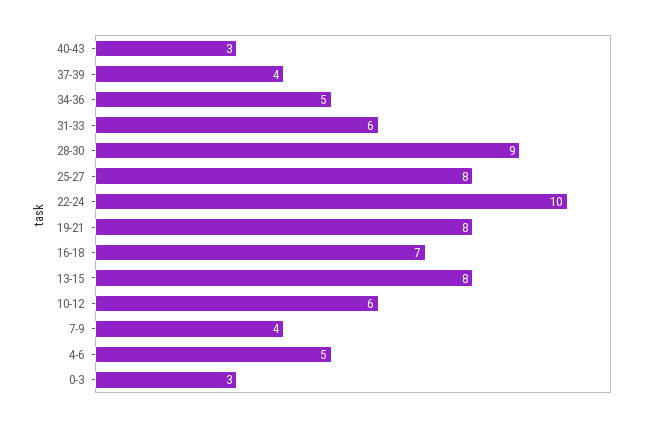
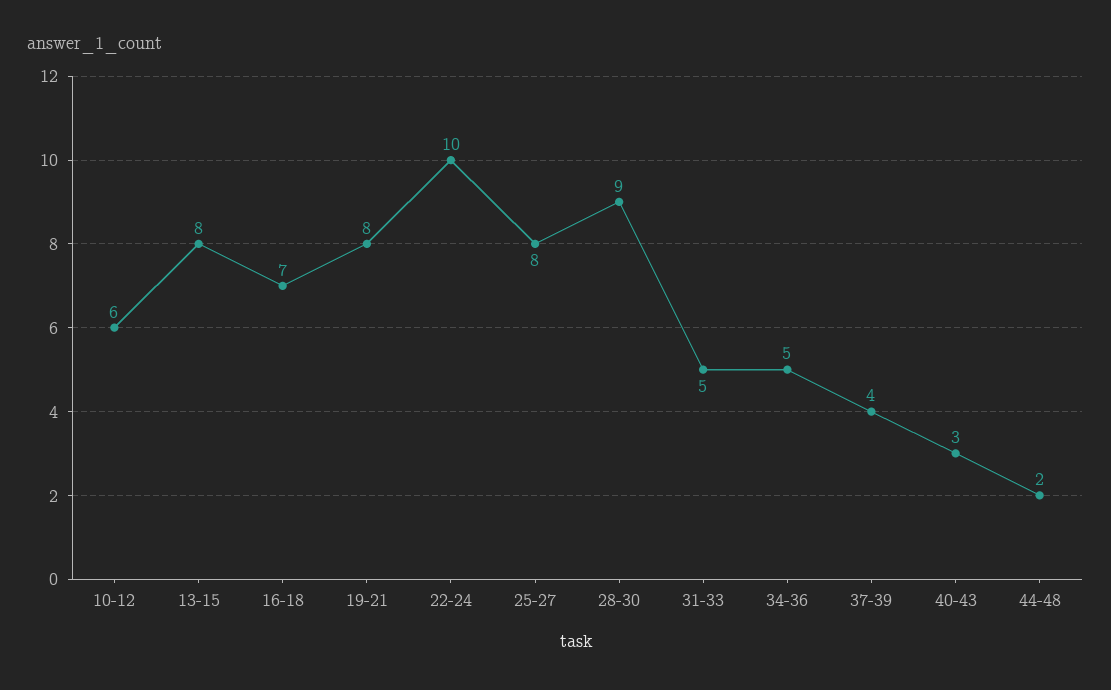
31-33: 6 -> 5
7-9: 4 -> none
4-6: 5 -> none
0-3: 3 -> none
44-48: none -> 2

